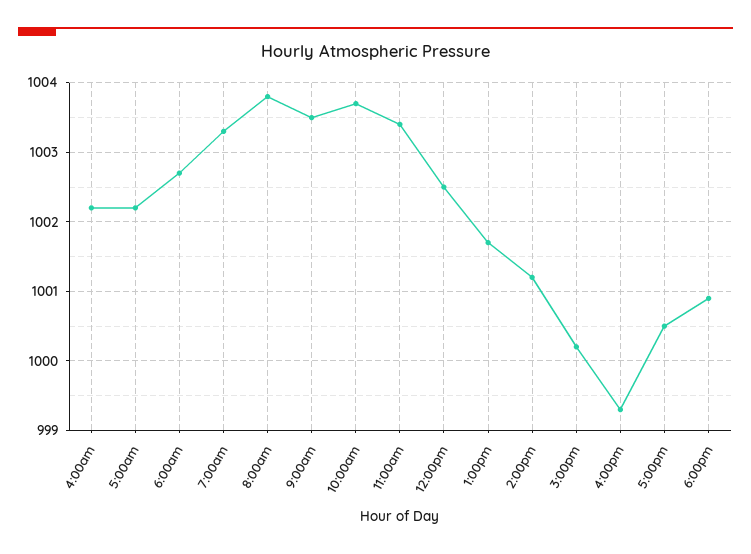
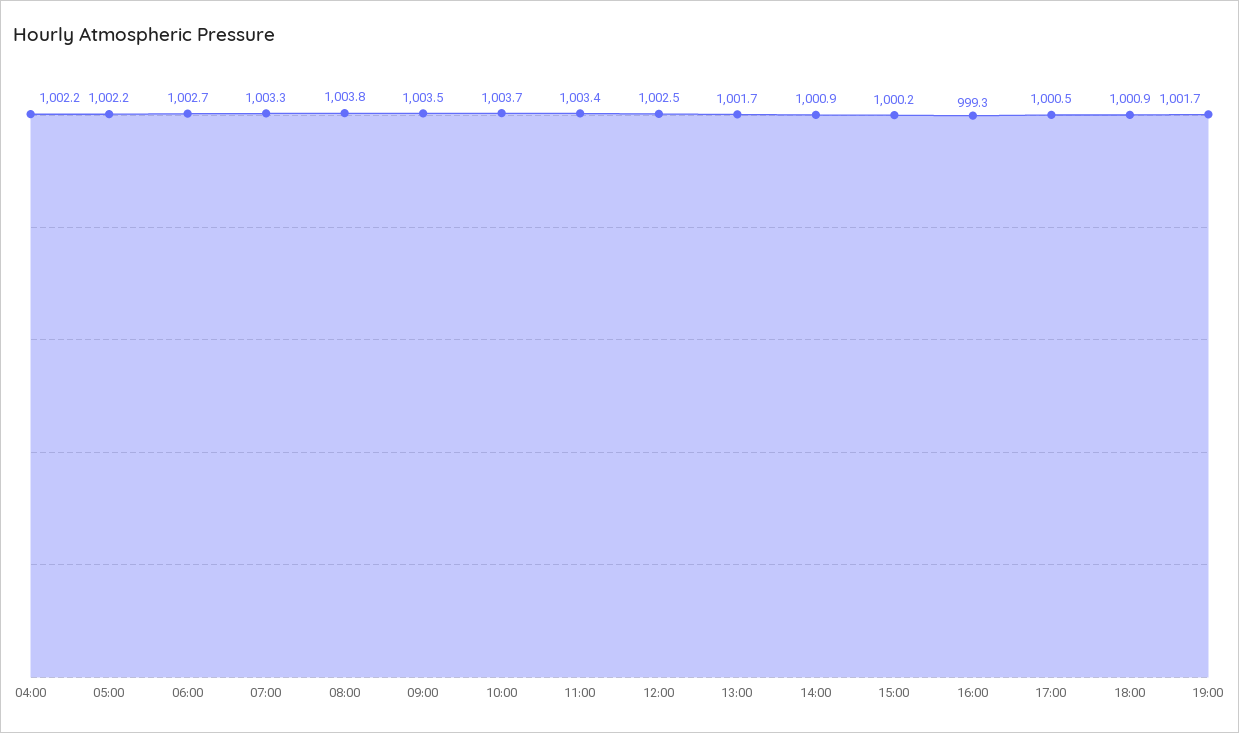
2:00pm: 1001.2 -> 1000.9
19:00: none -> 1001.7

